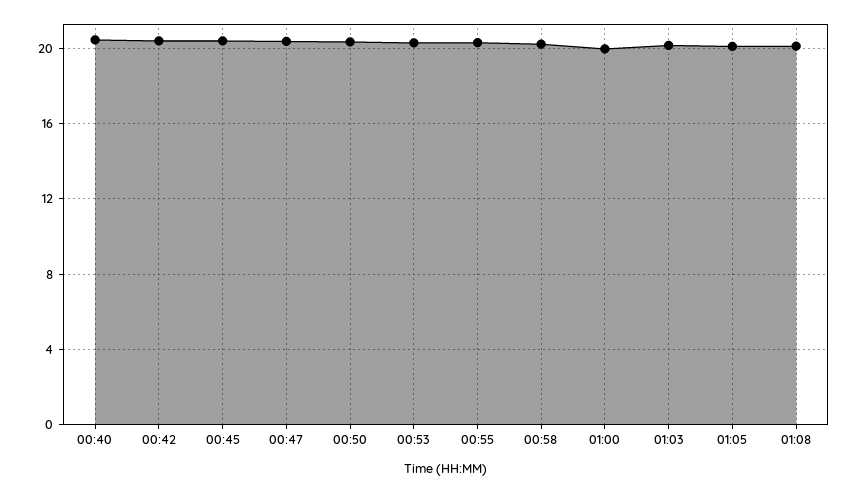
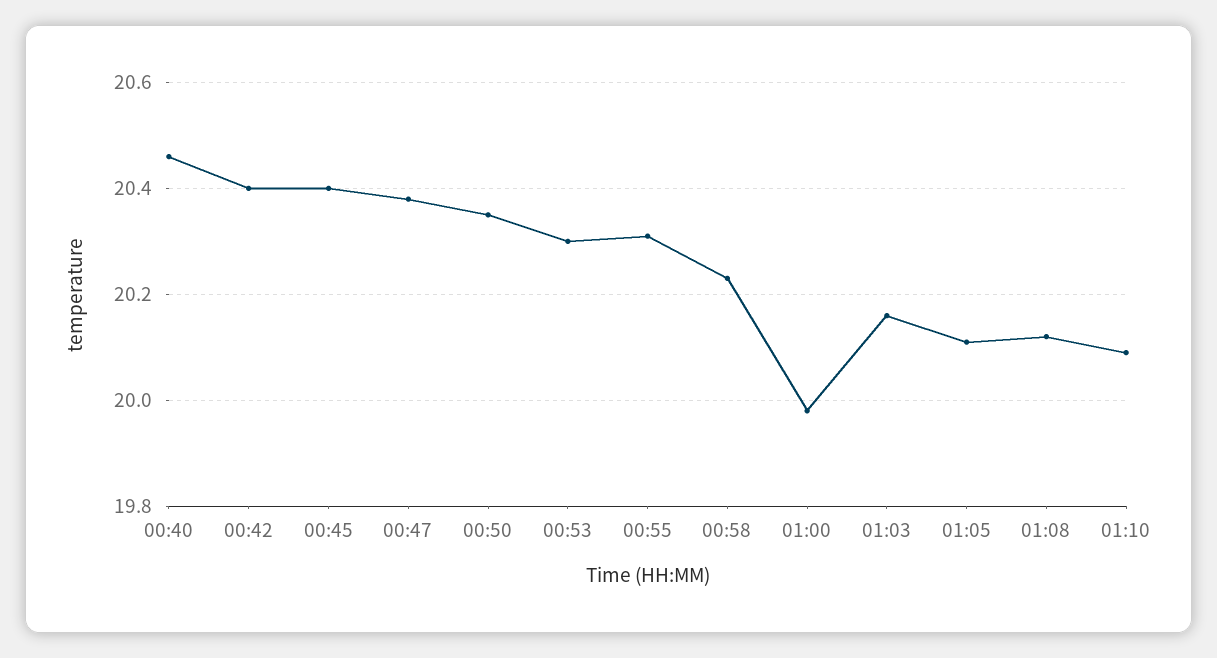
01:10: none -> 20.1

